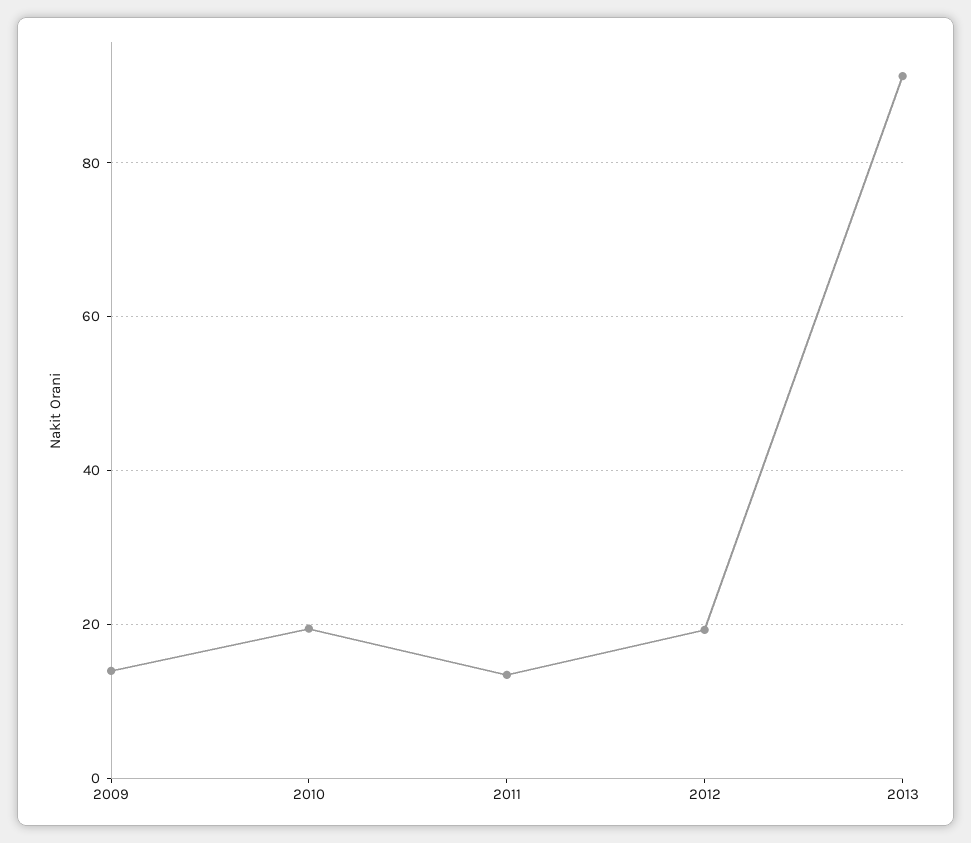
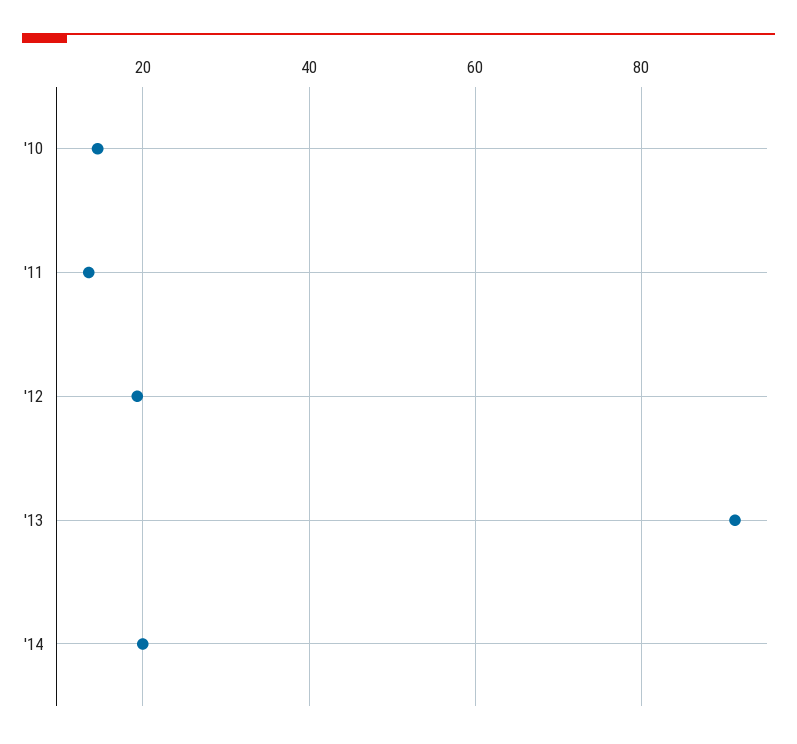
2009: 14 -> none
2010: 20 -> 14
'14: none -> 20

